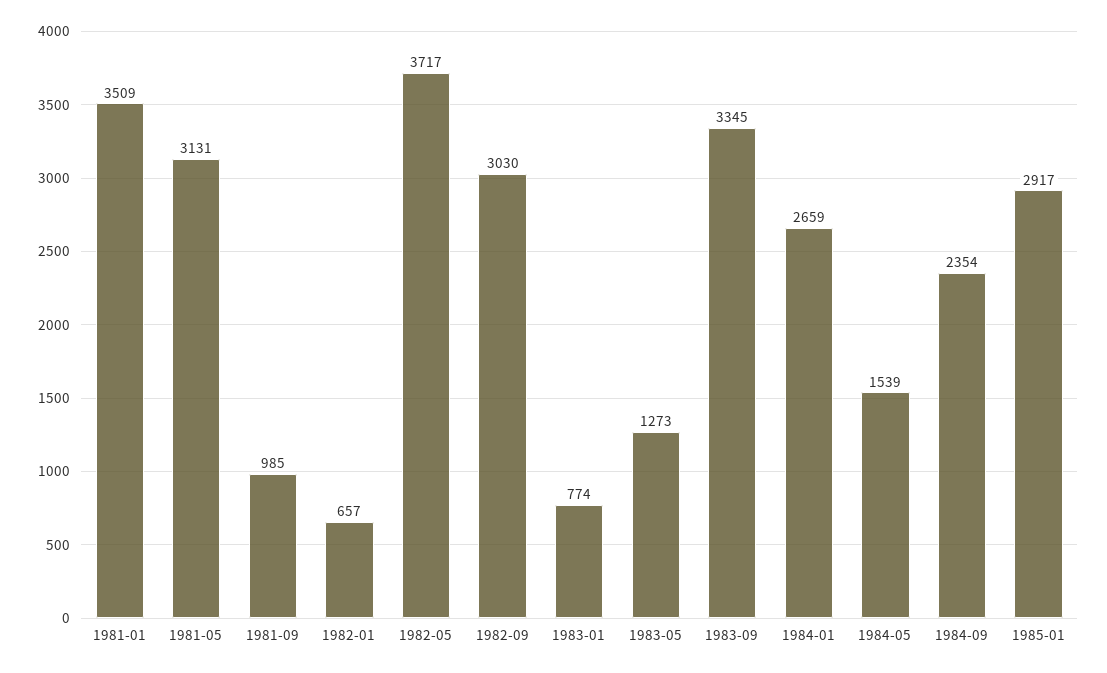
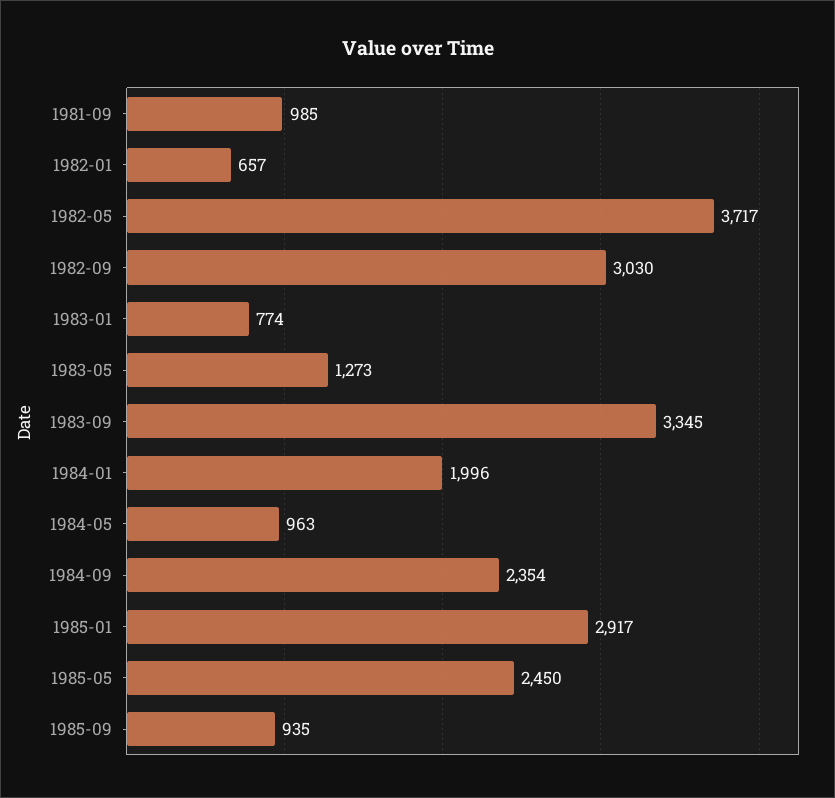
1981-01: 3509 -> none
1981-05: 3131 -> none
1984-01: 2659 -> 1996
1984-05: 1539 -> 963
1985-05: none -> 2450
1985-09: none -> 935

